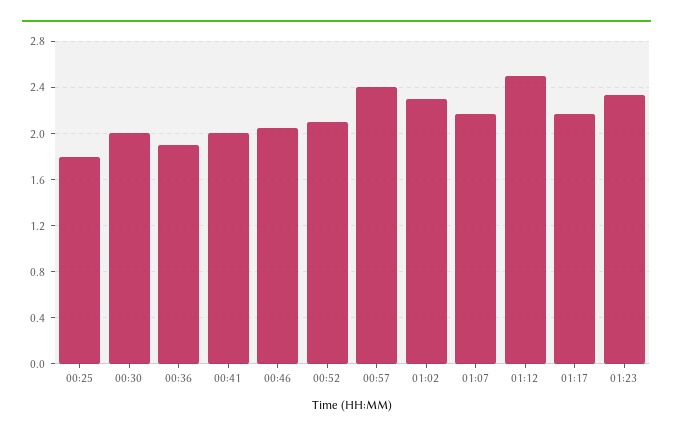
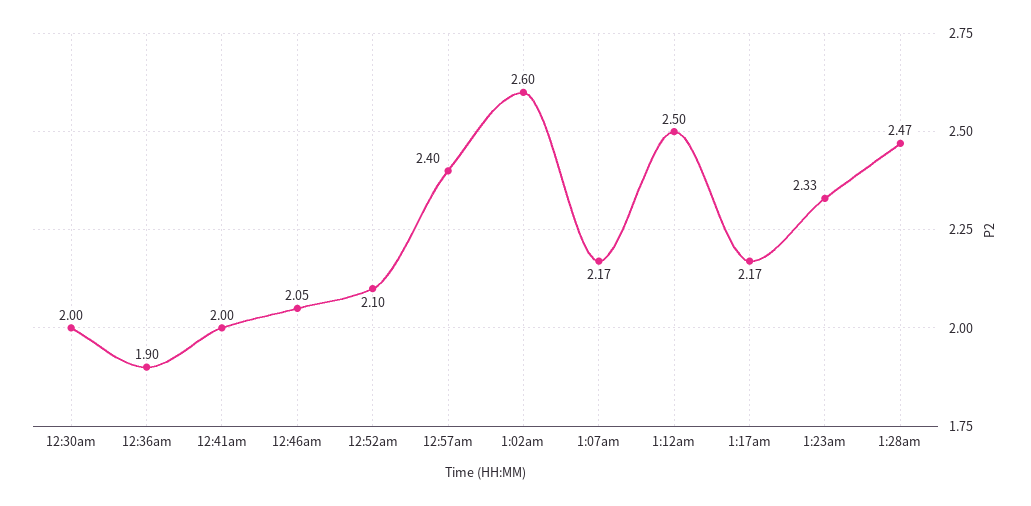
00:25: 1.8 -> none
01:02: 2.3 -> 2.6
1:28am: none -> 2.47

